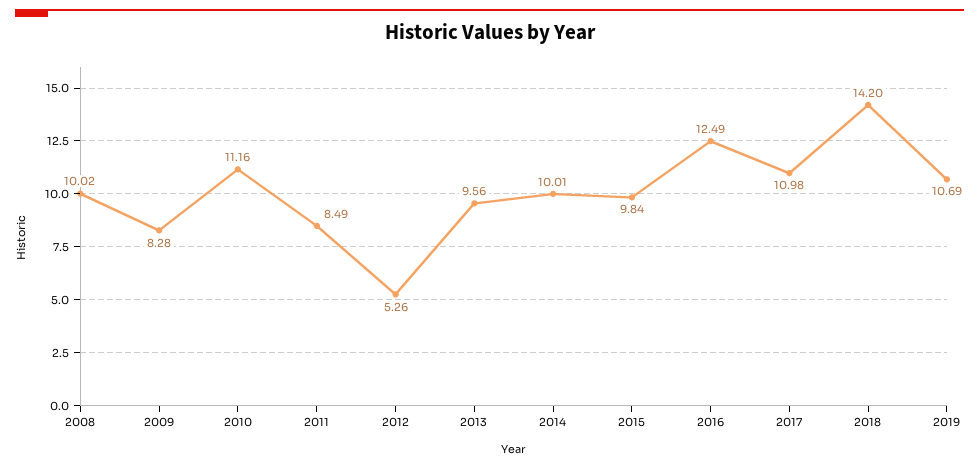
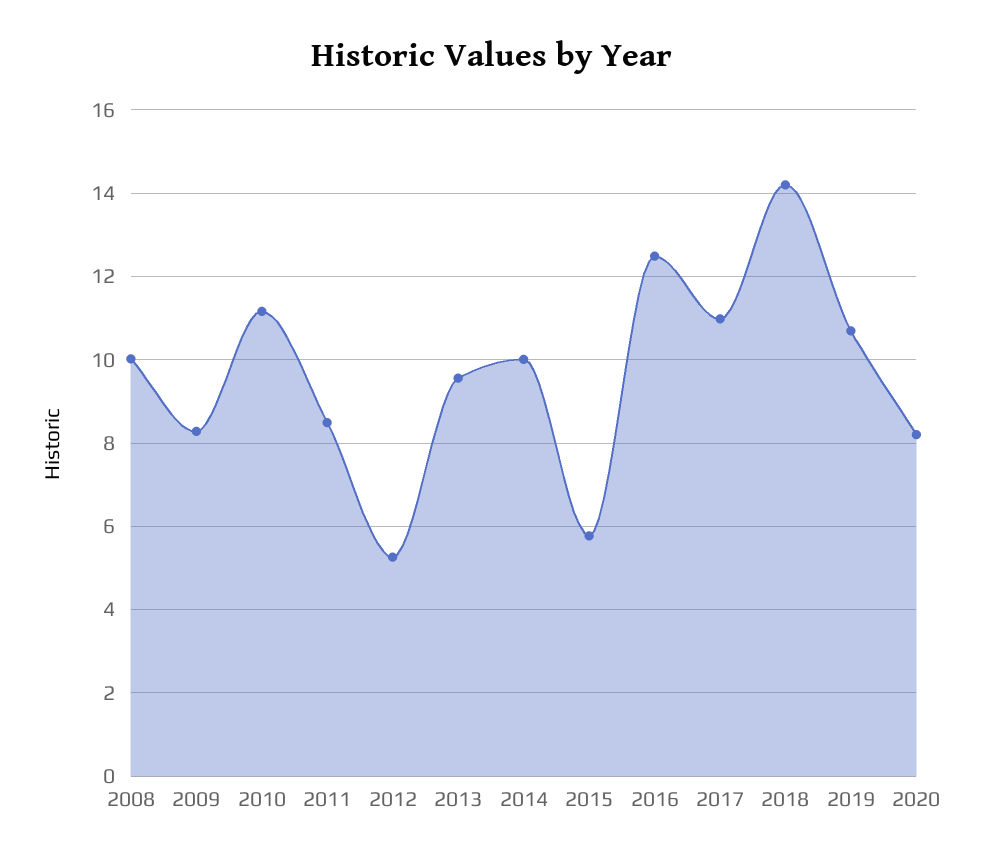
2015: 9.84 -> 5.8
2020: none -> 8.2

